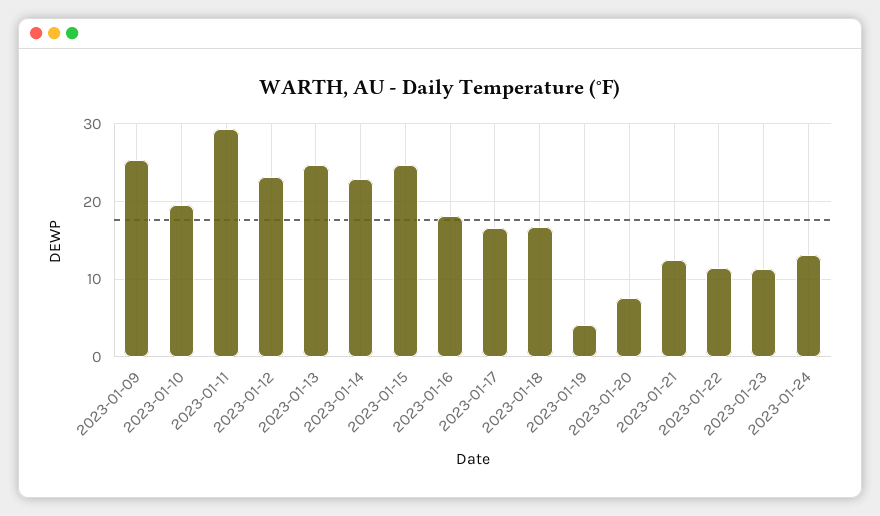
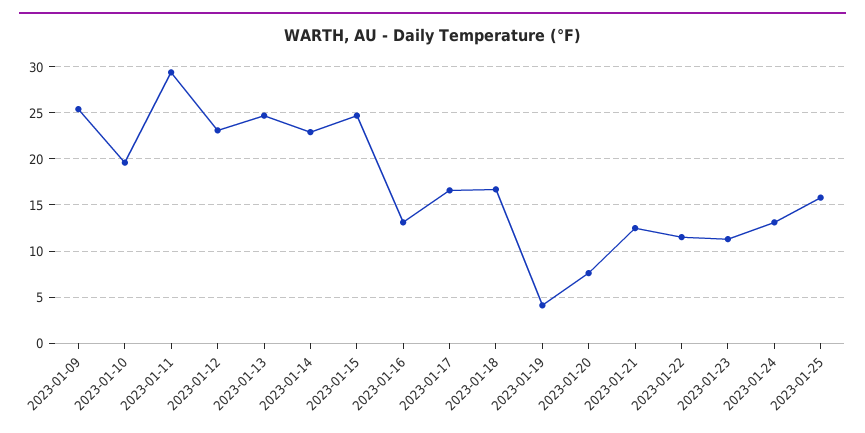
2023-01-16: 18 -> 13
2023-01-25: none -> 16

